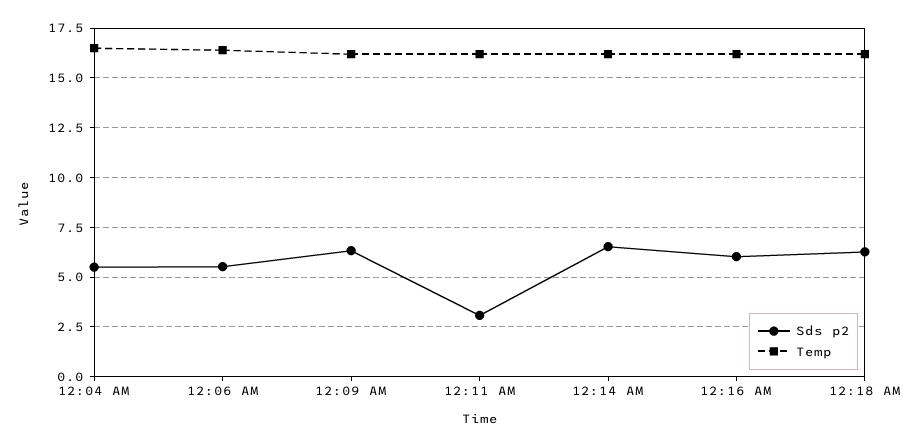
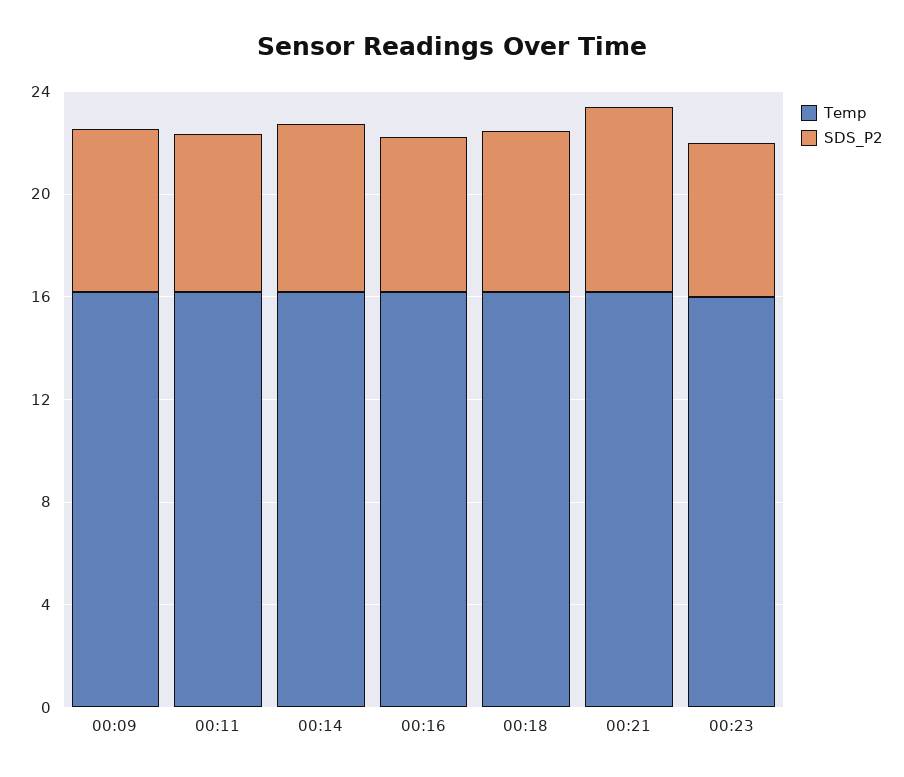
Sds p2, 12:04 AM: 5.5 -> none
Temp, 12:04 AM: 16.5 -> none
Sds p2, 12:06 AM: 5.5 -> none
Temp, 12:06 AM: 16.5 -> none
Sds p2, 12:11 AM: 3 -> 6
Temp, 00:21: none -> 16
Sds p2, 00:21: none -> 7
Temp, 00:23: none -> 16
Sds p2, 00:23: none -> 6

